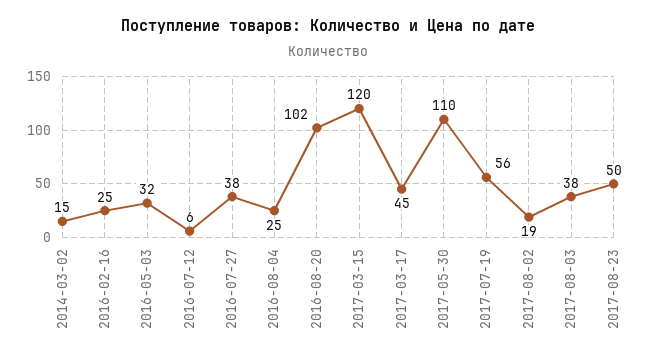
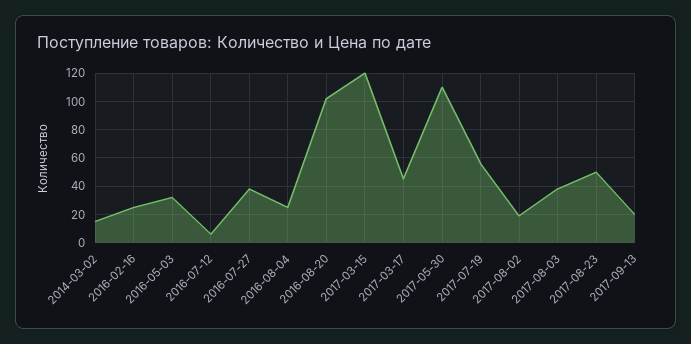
2017-09-13: none -> 20

